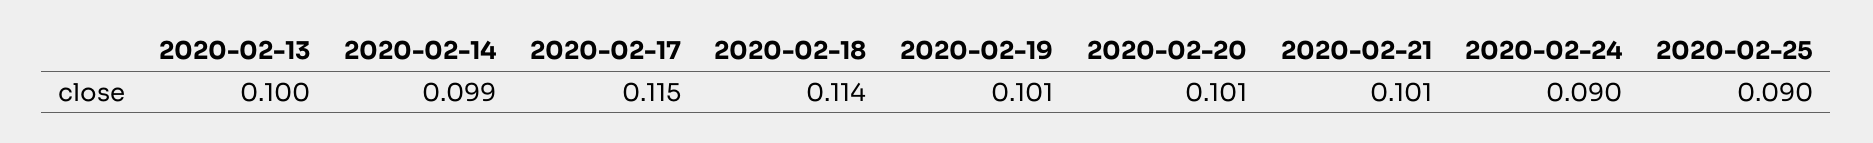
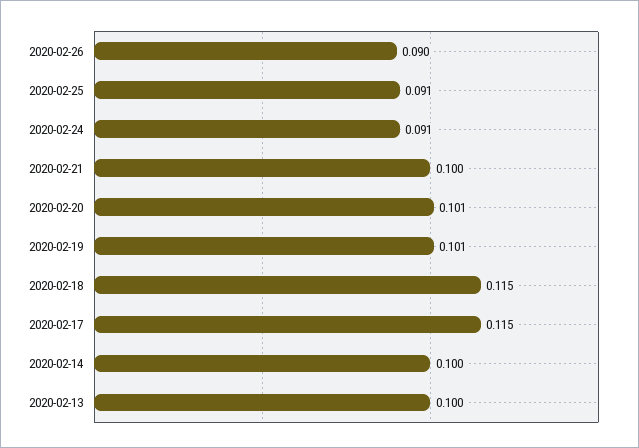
2020-02-14: 0.099 -> 0.1
2020-02-18: 0.114 -> 0.115
2020-02-21: 0.101 -> 0.1
2020-02-24: 0.09 -> 0.091
2020-02-25: 0.09 -> 0.091
2020-02-26: none -> 0.09

